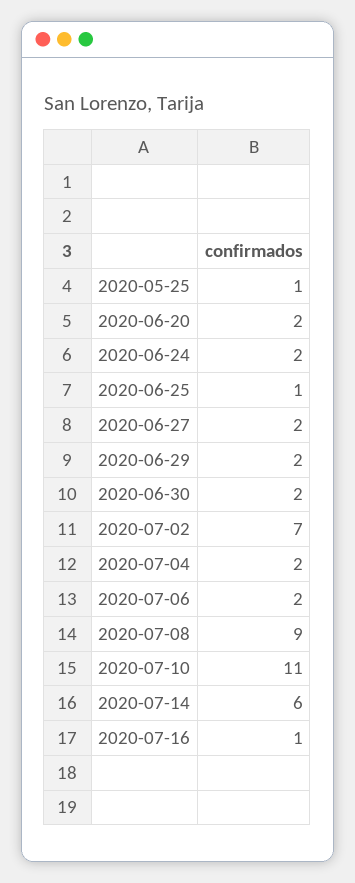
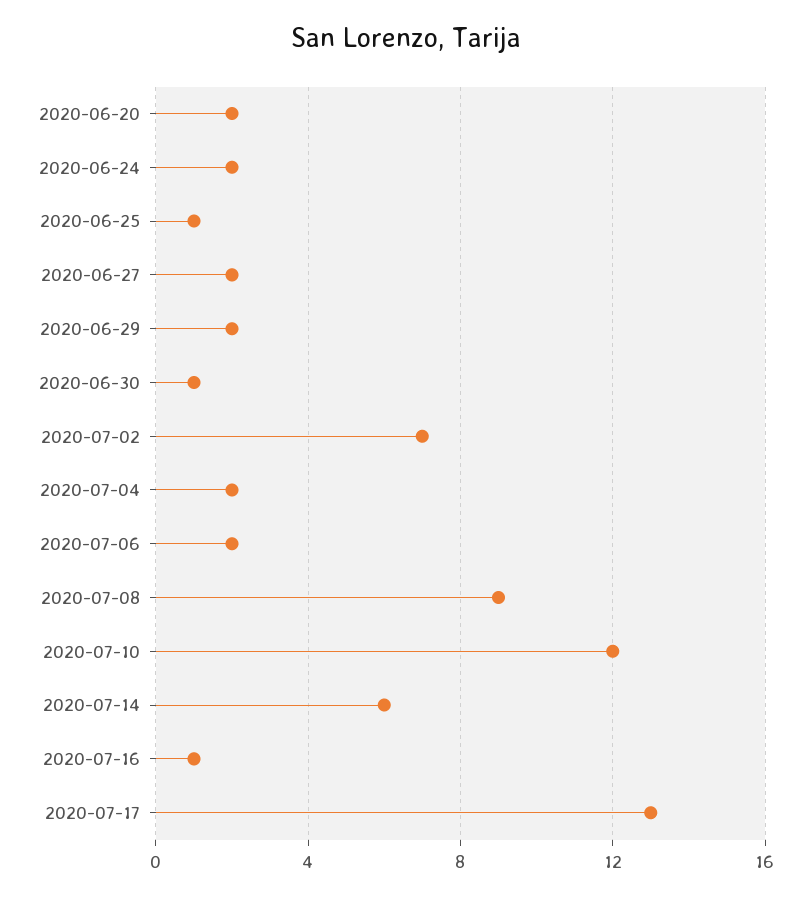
2020-05-25: 1 -> none
2020-06-30: 2 -> 1
2020-07-10: 11 -> 12
2020-07-17: none -> 13

